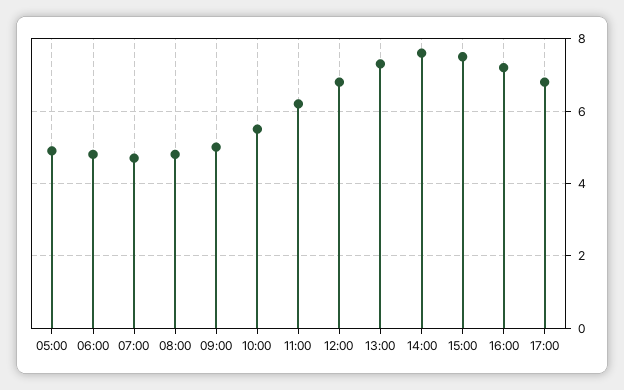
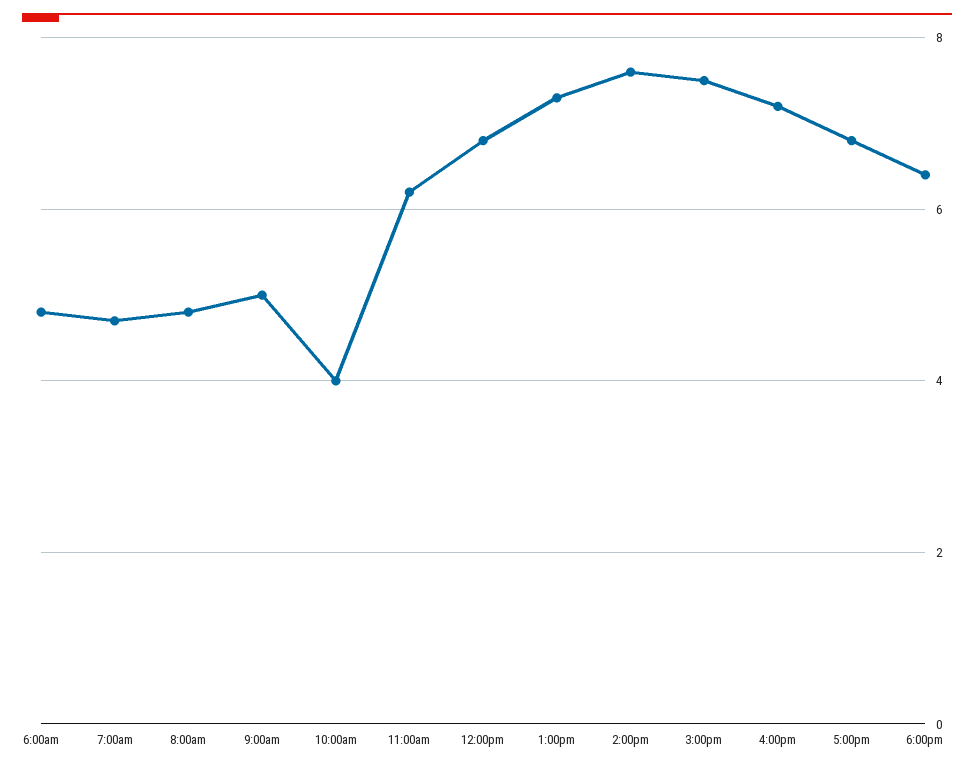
05:00: 5 -> none
10:00: 5.5 -> 4
6:00pm: none -> 6.5

